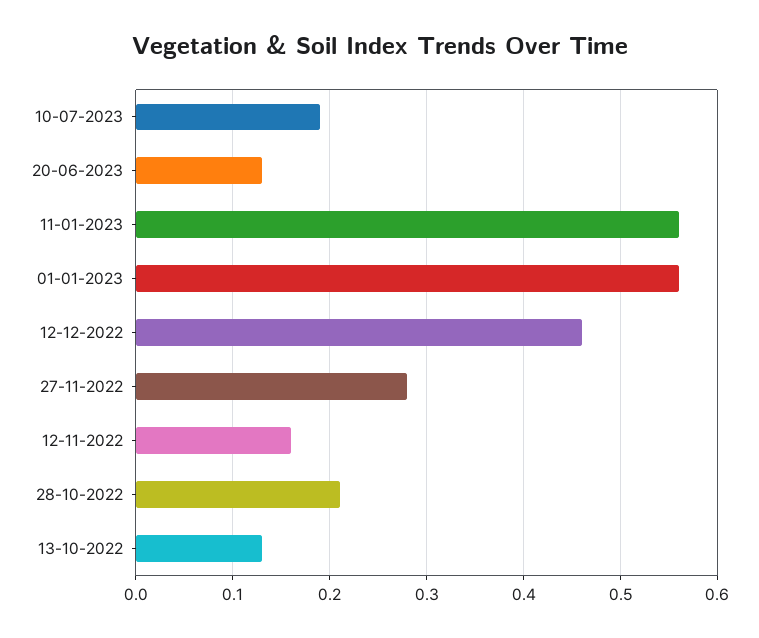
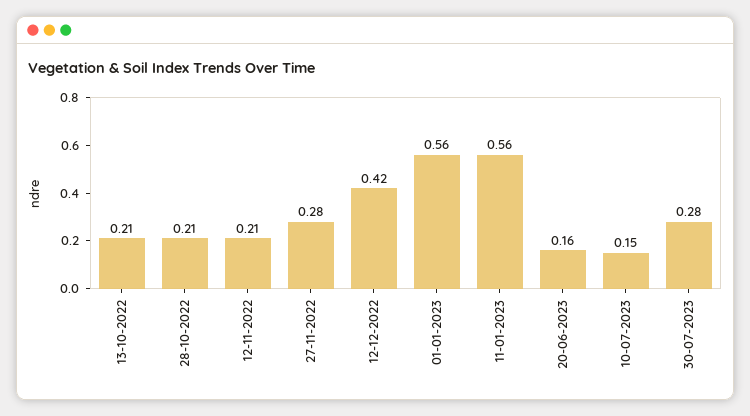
10-07-2023: 0.19 -> 0.15
20-06-2023: 0.13 -> 0.16
12-12-2022: 0.46 -> 0.42
12-11-2022: 0.16 -> 0.21
13-10-2022: 0.13 -> 0.21
30-07-2023: none -> 0.28

